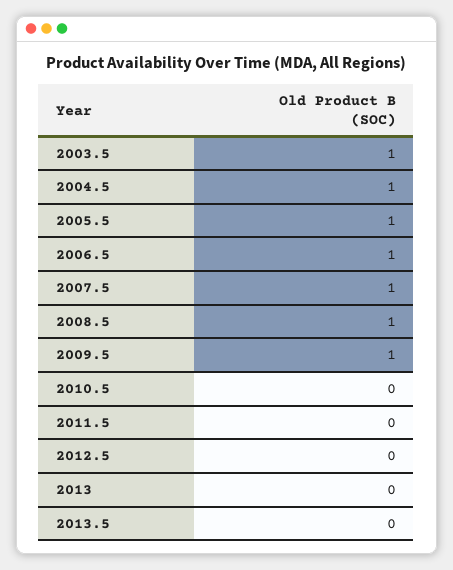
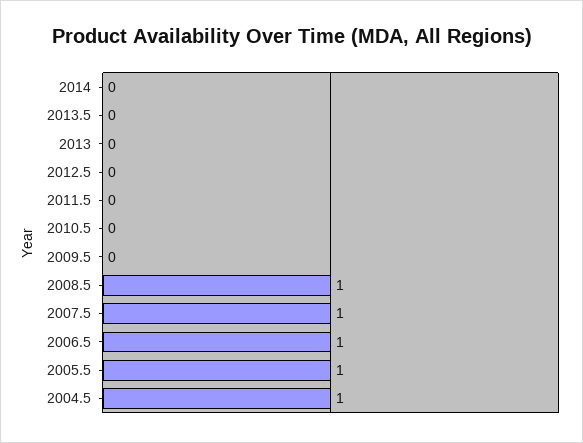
2003.5: 1 -> none
2009.5: 1 -> 0
2014: none -> 0

